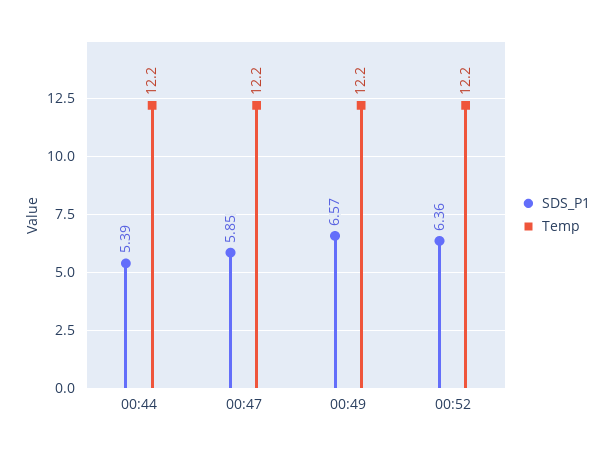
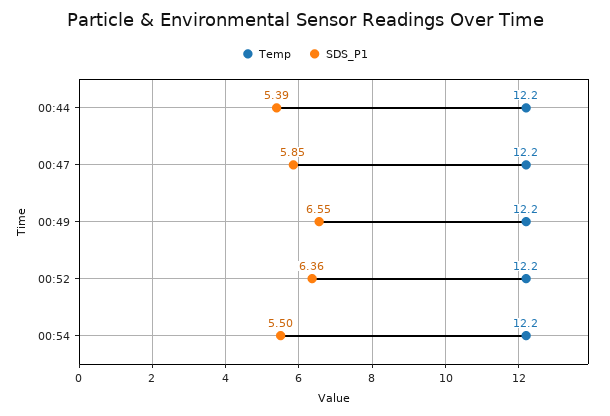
SDS_P1, 00:49: 6.57 -> 6.55
Temp, 00:54: none -> 12.2
SDS_P1, 00:54: none -> 5.5

